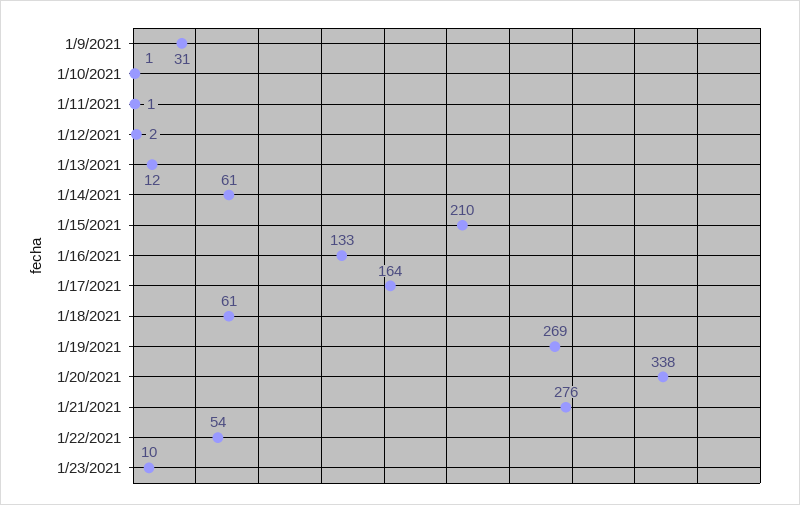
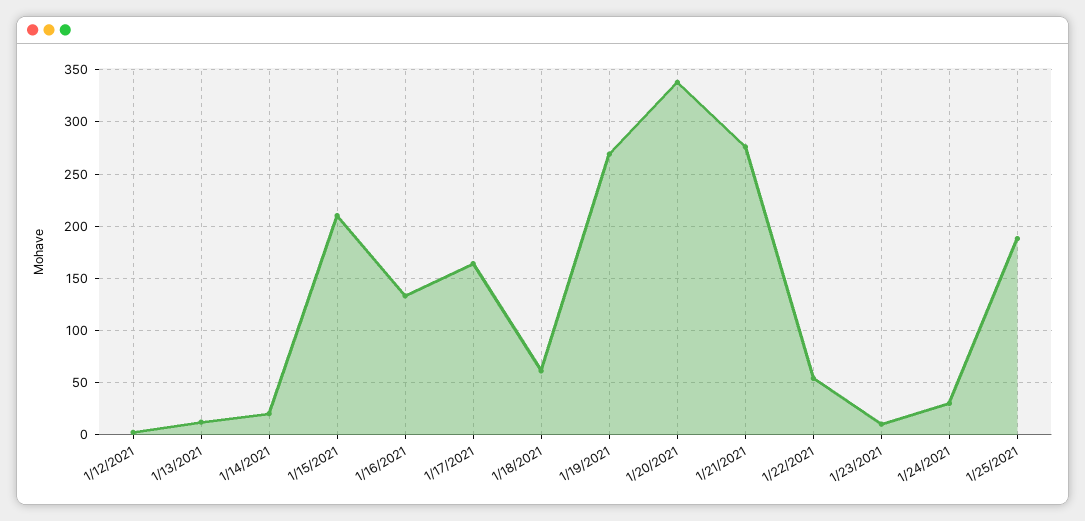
1/9/2021: 31 -> none
1/10/2021: 1 -> none
1/11/2021: 1 -> none
1/14/2021: 61 -> 20
1/24/2021: none -> 30
1/25/2021: none -> 190

